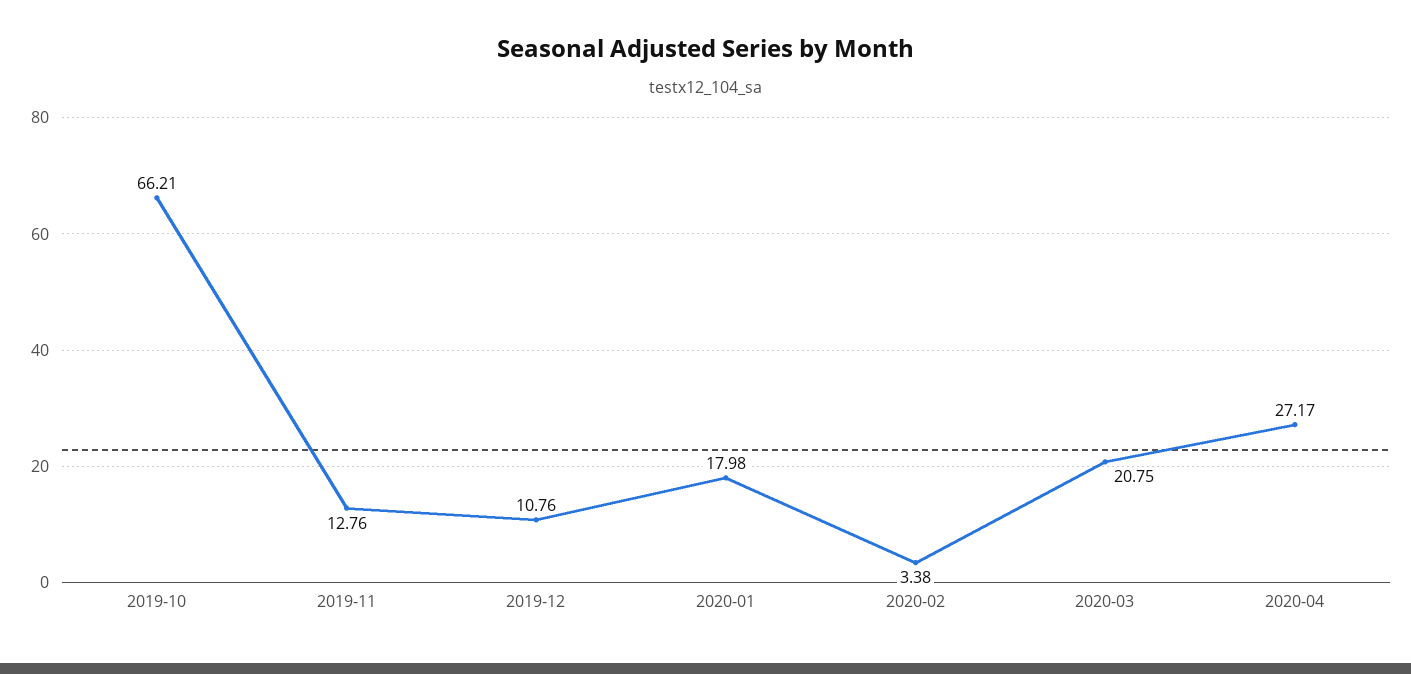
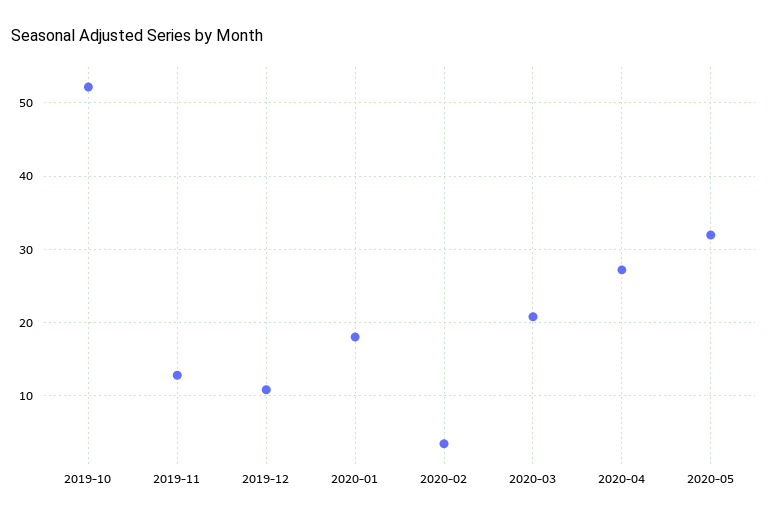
2019-10: 66.21 -> 52
2020-05: none -> 32

